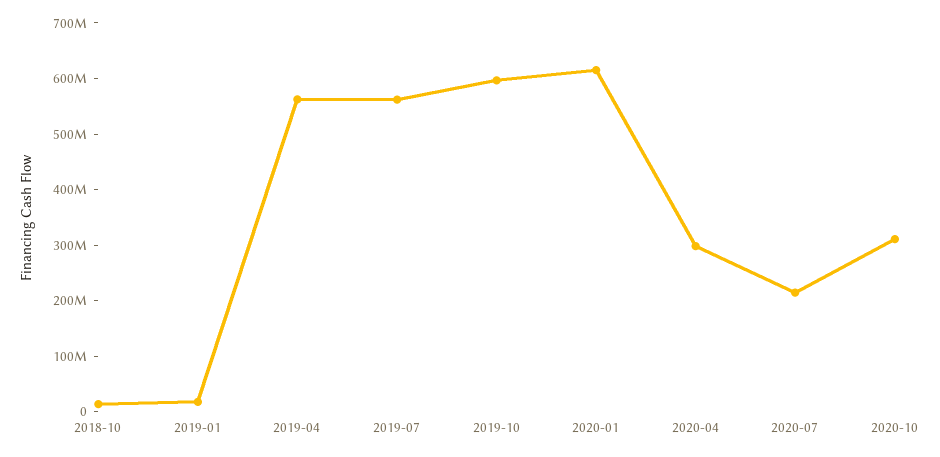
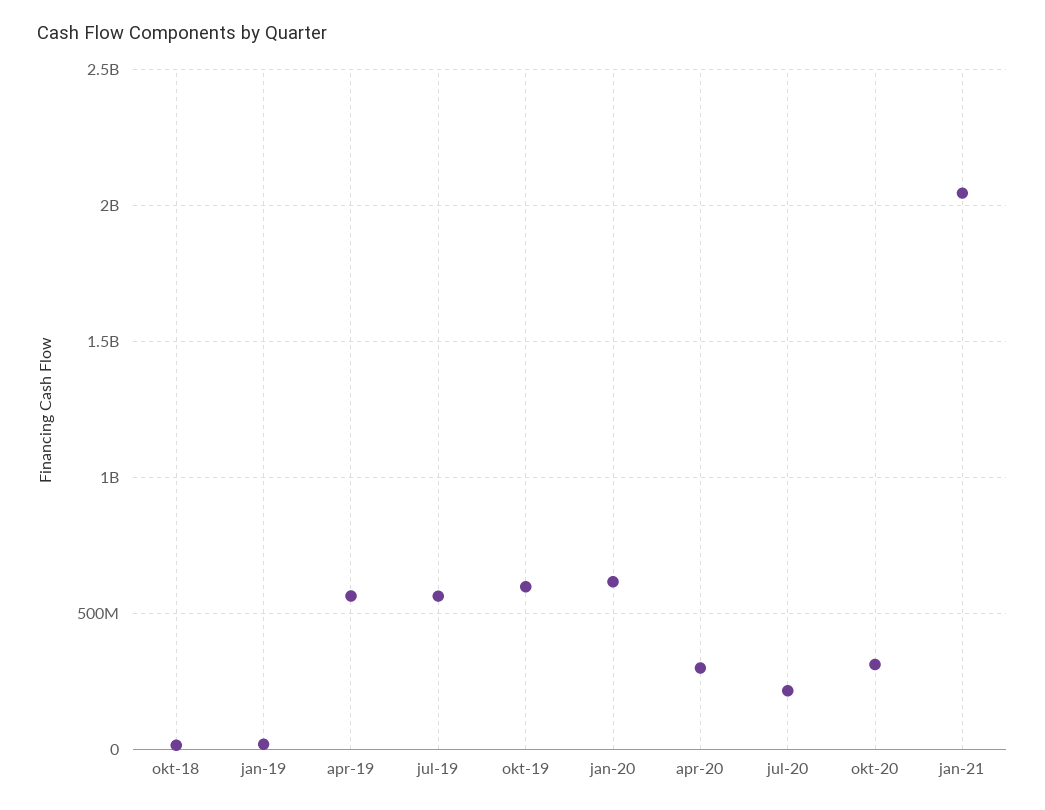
jan-21: none -> 2050000000

